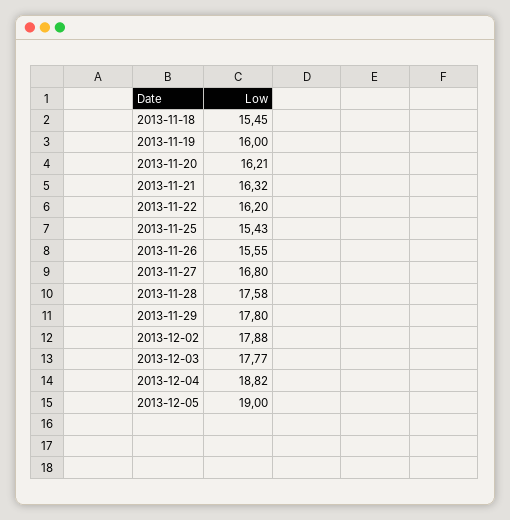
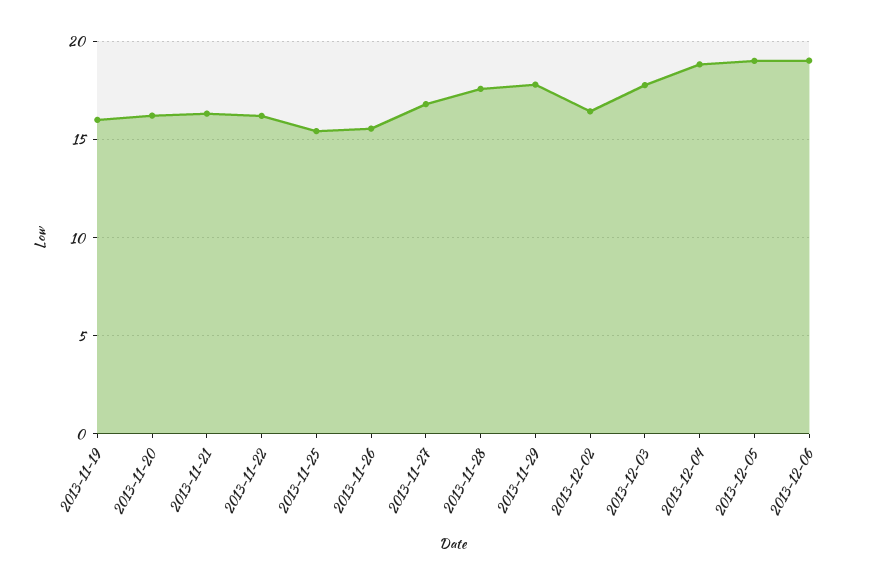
2013-11-18: 15.45 -> none
2013-12-02: 17.88 -> 16.5
2013-12-06: none -> 19

